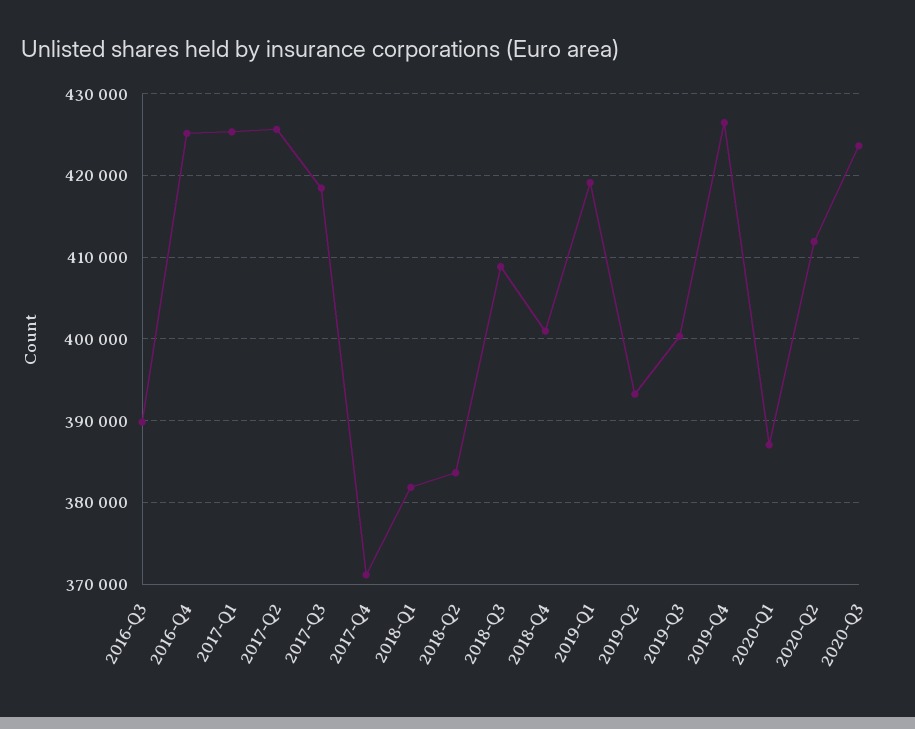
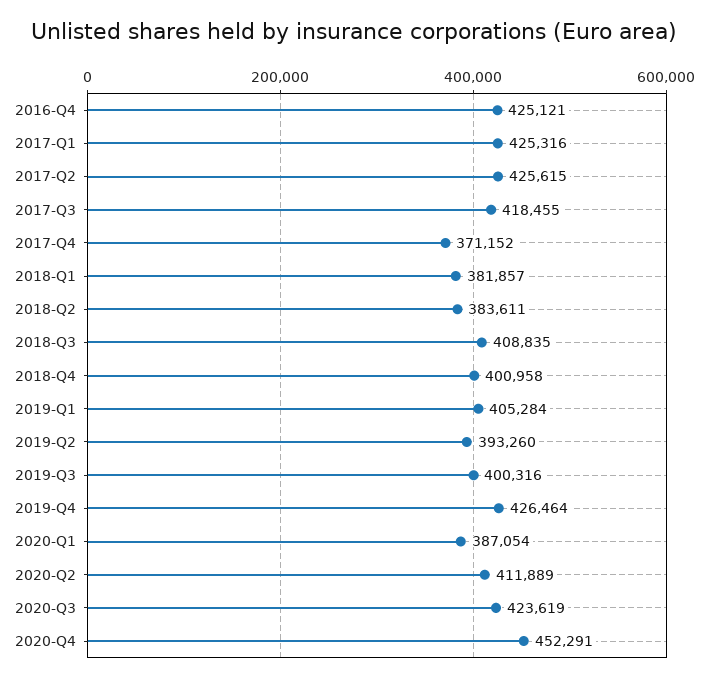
2016-Q3: 390000 -> none
2019-Q1: 419000 -> 405284
2020-Q4: none -> 452291

